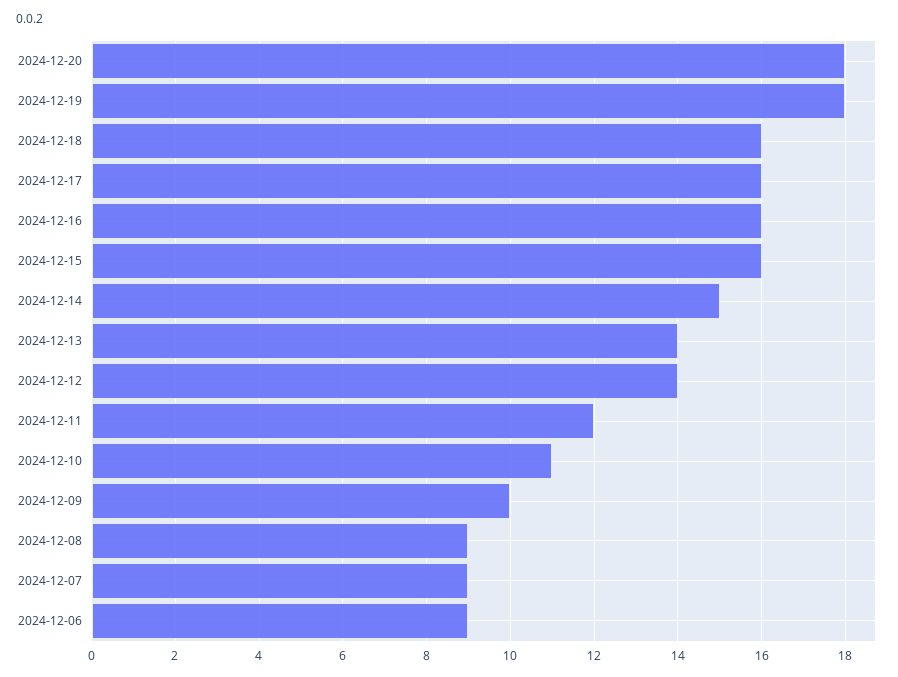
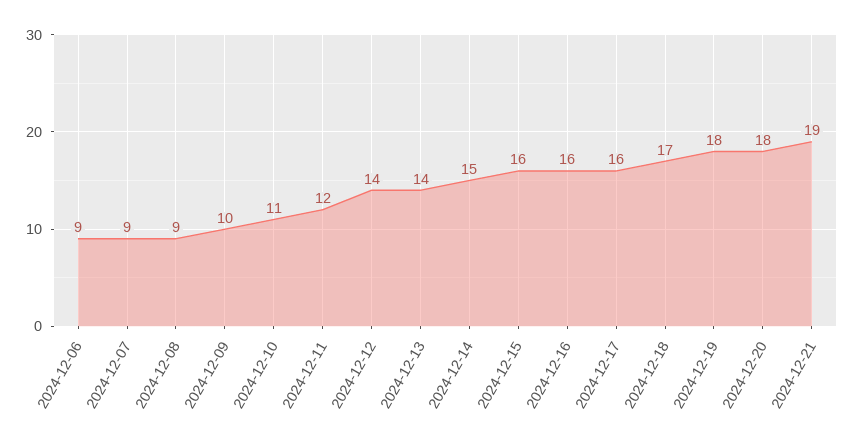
2024-12-18: 16 -> 17
2024-12-21: none -> 19

